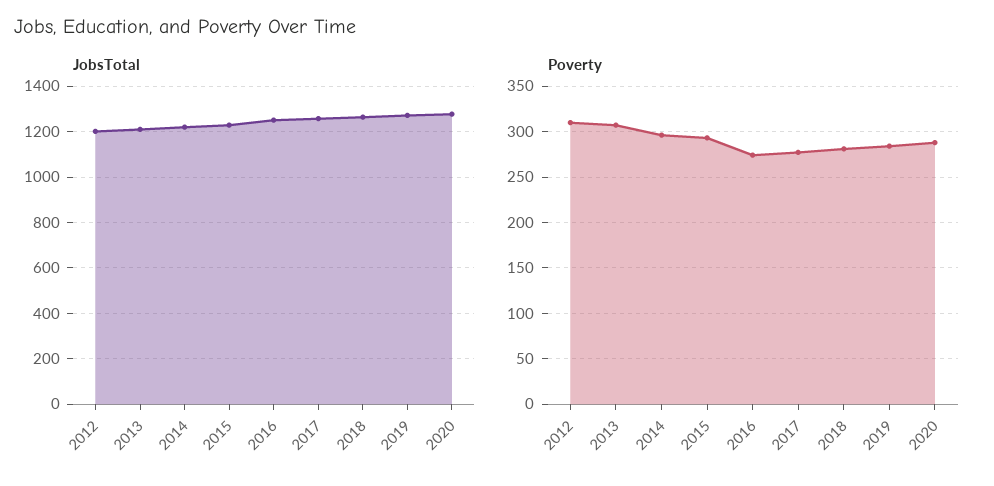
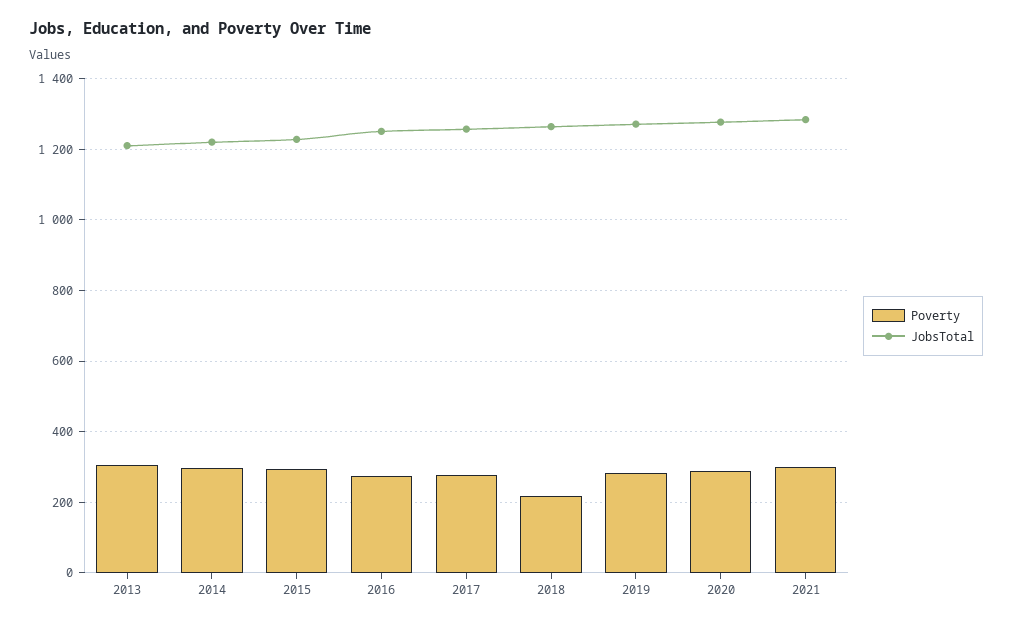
JobsTotal, 2012: 1200 -> none
Poverty, 2012: 310 -> none
Poverty, 2018: 280 -> 220
Poverty, 2021: none -> 300
JobsTotal, 2021: none -> 1280

